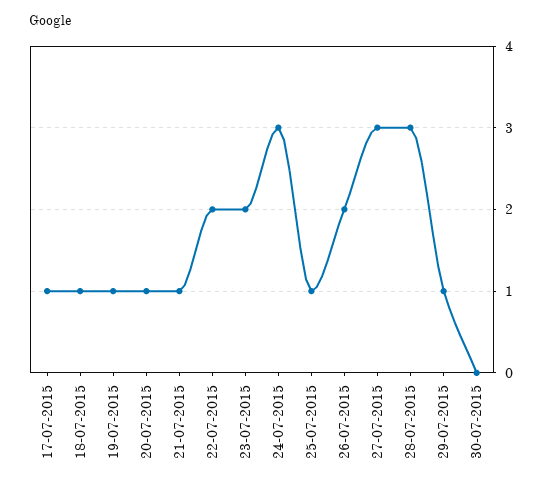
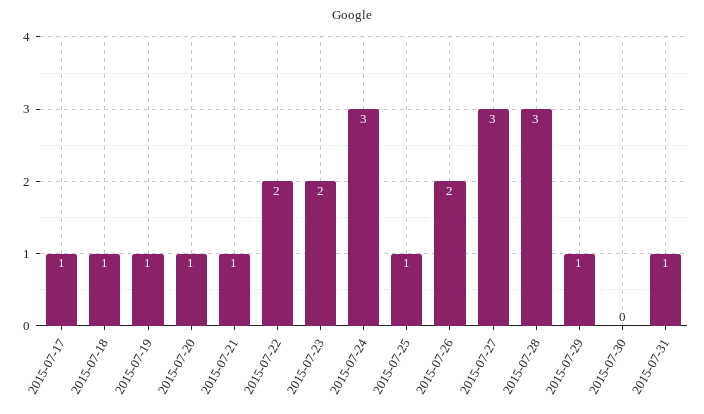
2015-07-31: none -> 1

